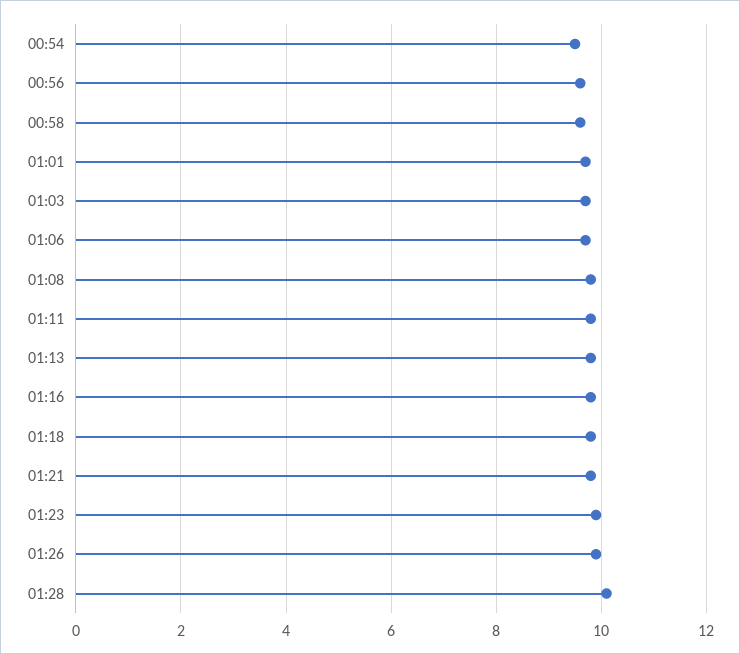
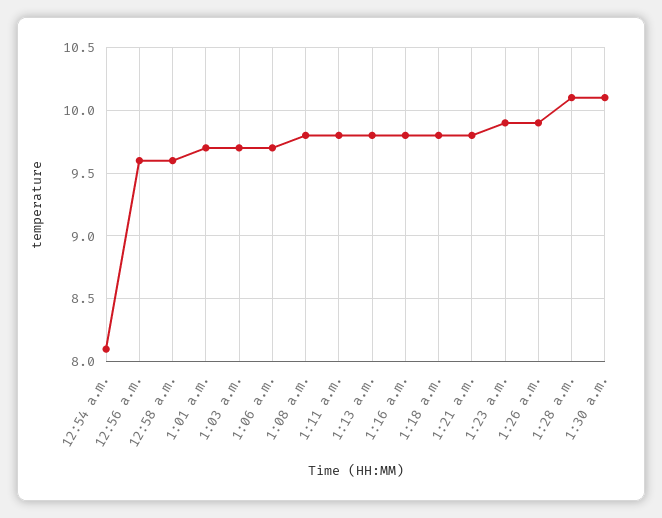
00:54: 9.5 -> 8.1
1:30 a.m.: none -> 10.1

